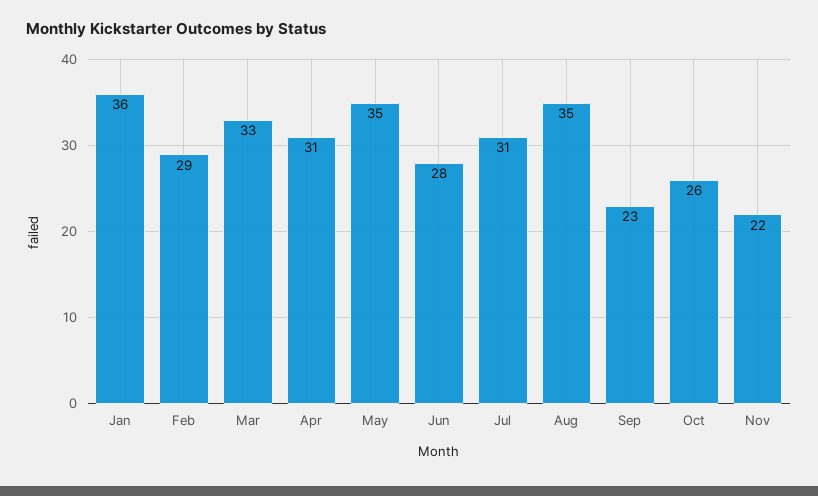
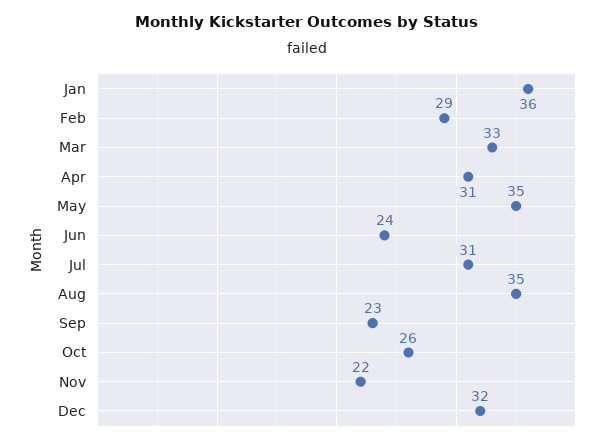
Jun: 28 -> 24
Dec: none -> 32

